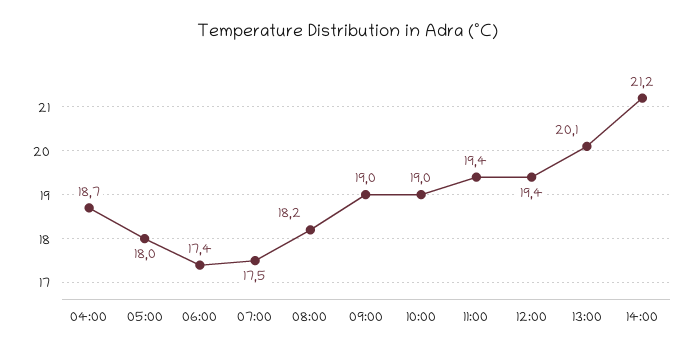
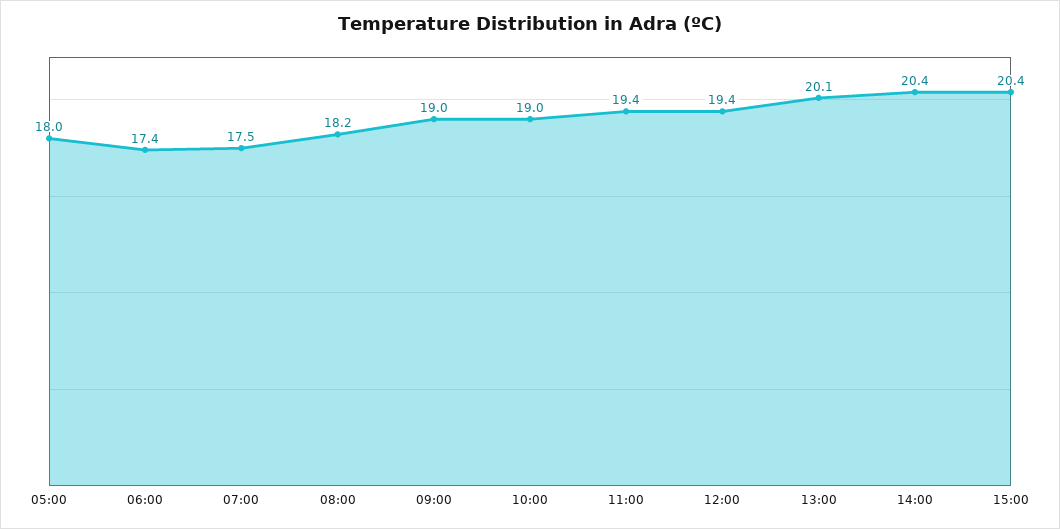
04:00: 18.7 -> none
14:00: 21.2 -> 20.4
15:00: none -> 20.4

